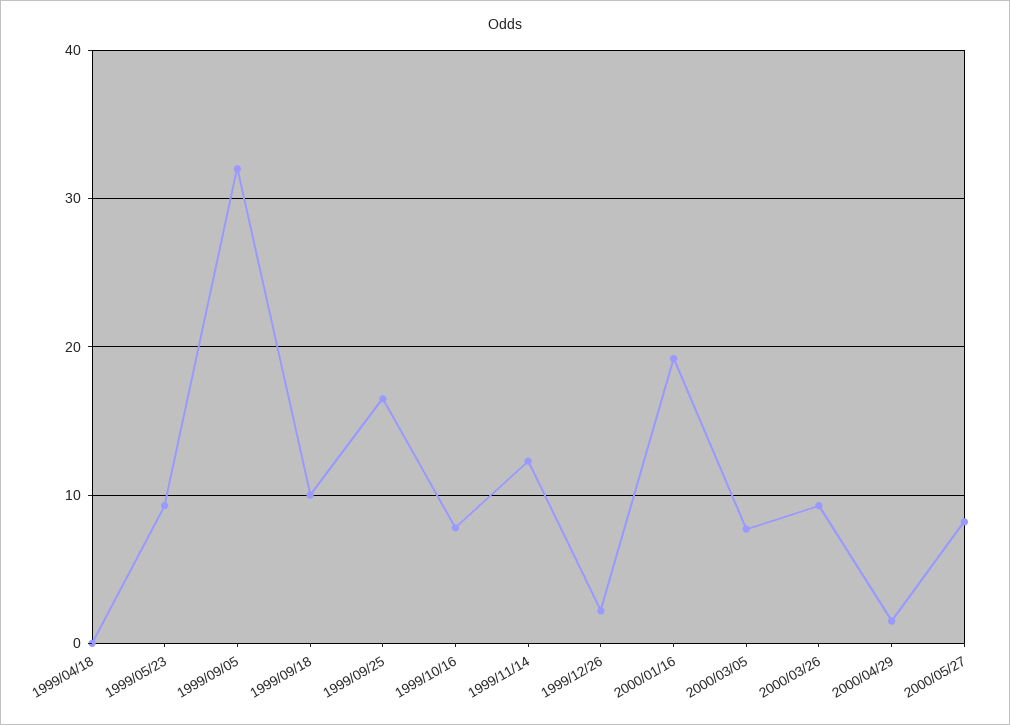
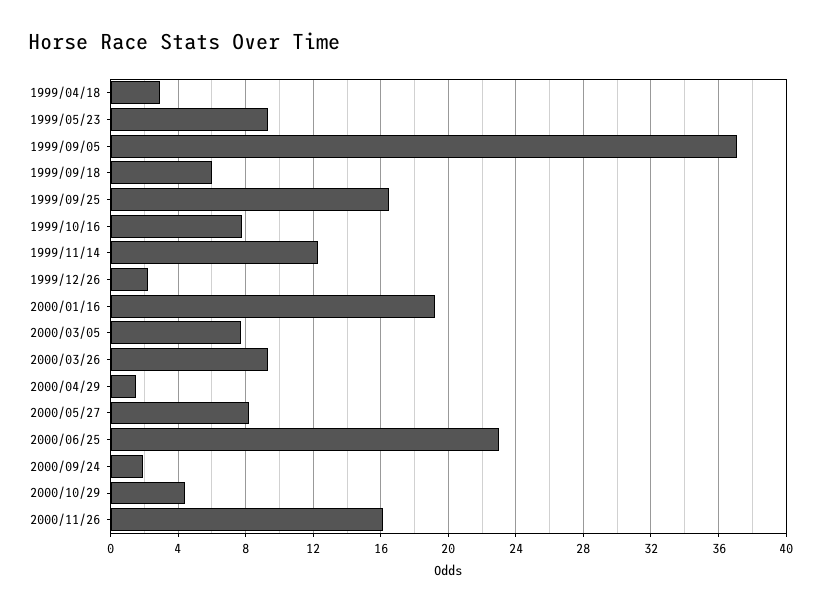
1999/04/18: 0 -> 3
1999/09/05: 32 -> 37
1999/09/18: 10 -> 6
2000/06/25: none -> 23
2000/09/24: none -> 2
2000/10/29: none -> 4.5
2000/11/26: none -> 16

